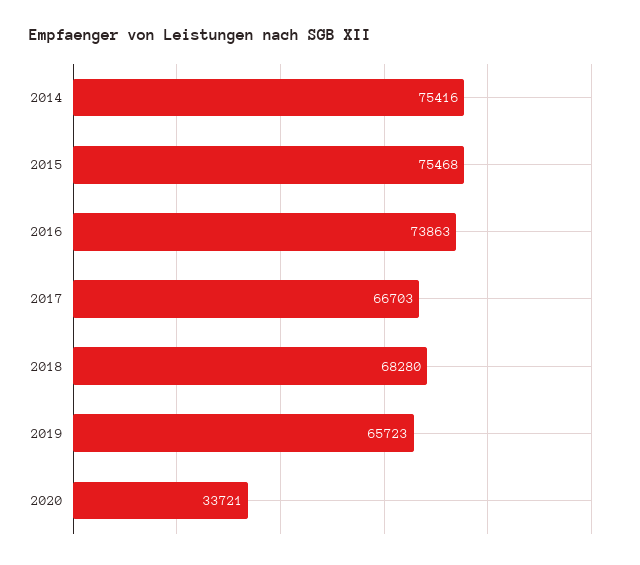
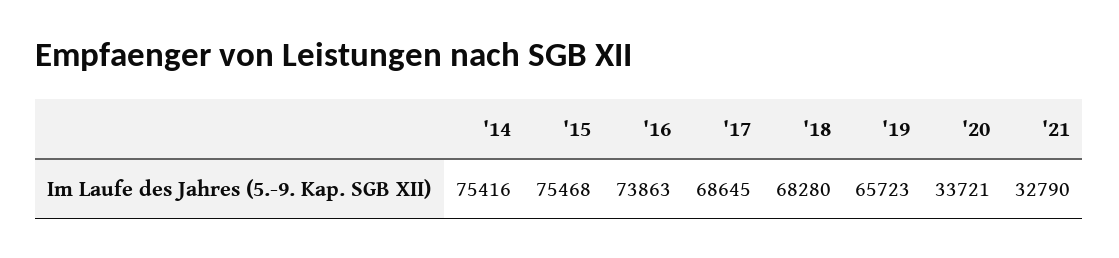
2017: 66703 -> 68645
'21: none -> 32790

